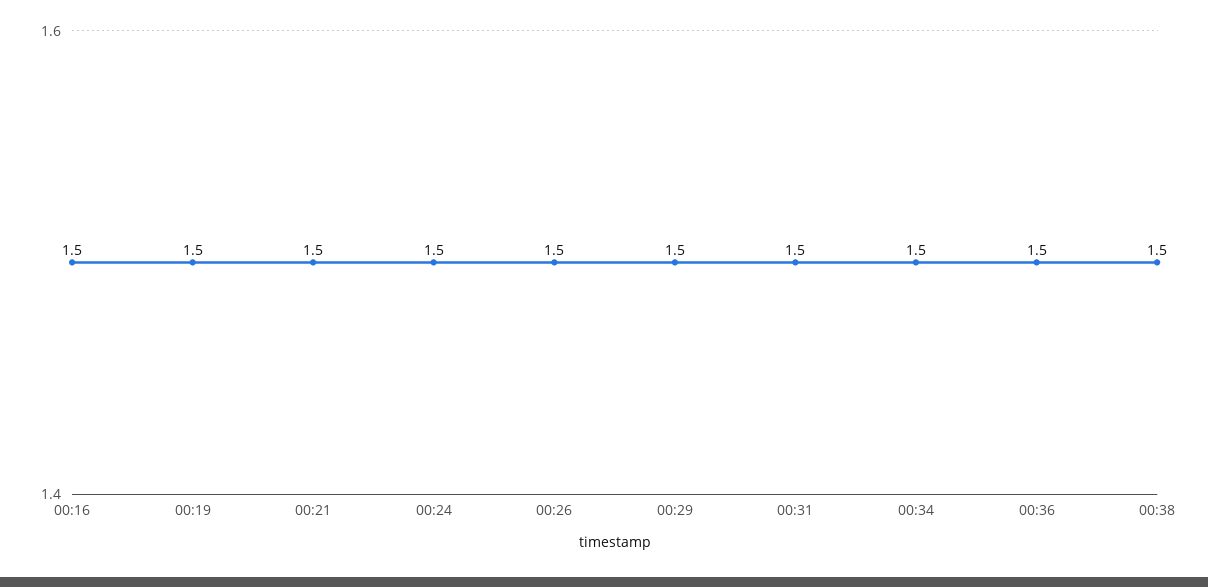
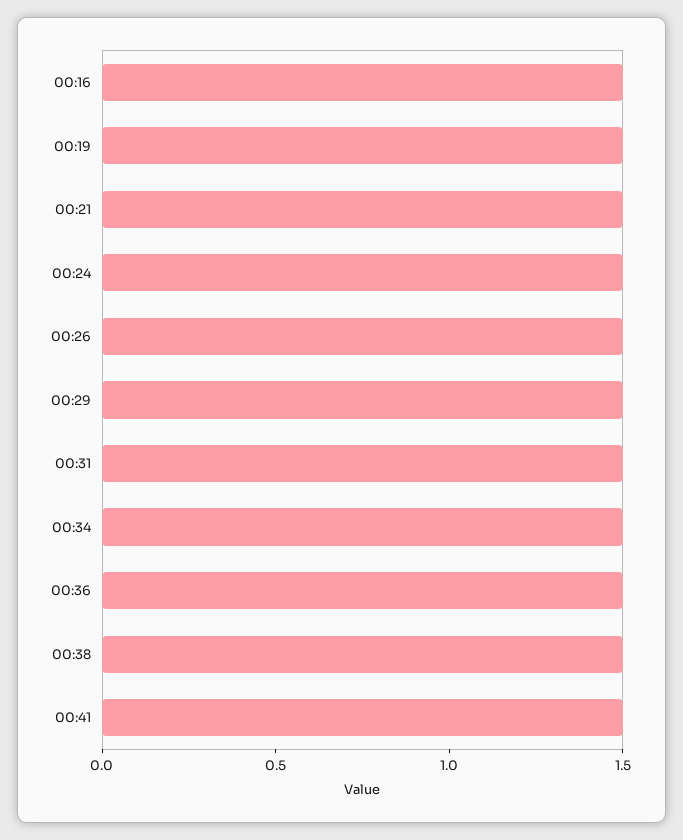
00:41: none -> 1.5

